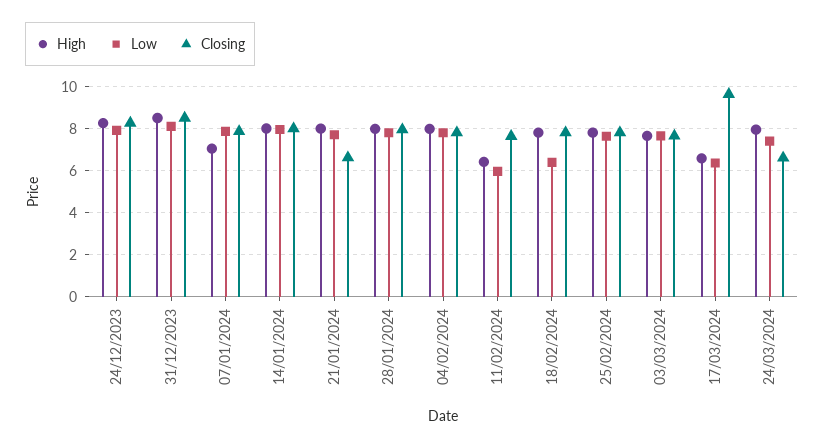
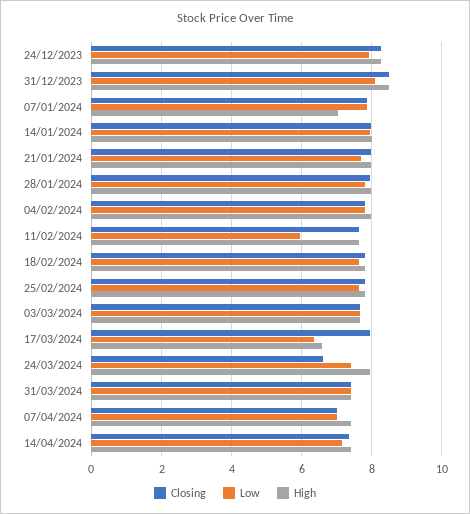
Closing, 21/01/2024: 6.5 -> 8
High, 11/02/2024: 6.5 -> 7.6
Low, 18/02/2024: 6.5 -> 7.6
Closing, 17/03/2024: 9.5 -> 8
Closing, 31/03/2024: none -> 7.4
Low, 31/03/2024: none -> 7.4
High, 31/03/2024: none -> 7.4
Closing, 07/04/2024: none -> 7
Low, 07/04/2024: none -> 7
High, 07/04/2024: none -> 7.4
Closing, 14/04/2024: none -> 7.4
Low, 14/04/2024: none -> 7.2
High, 14/04/2024: none -> 7.4

